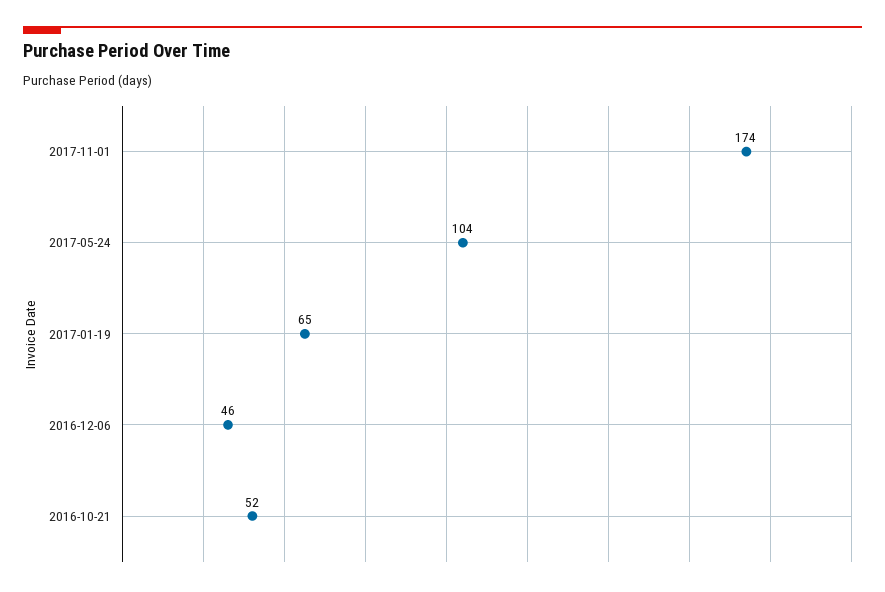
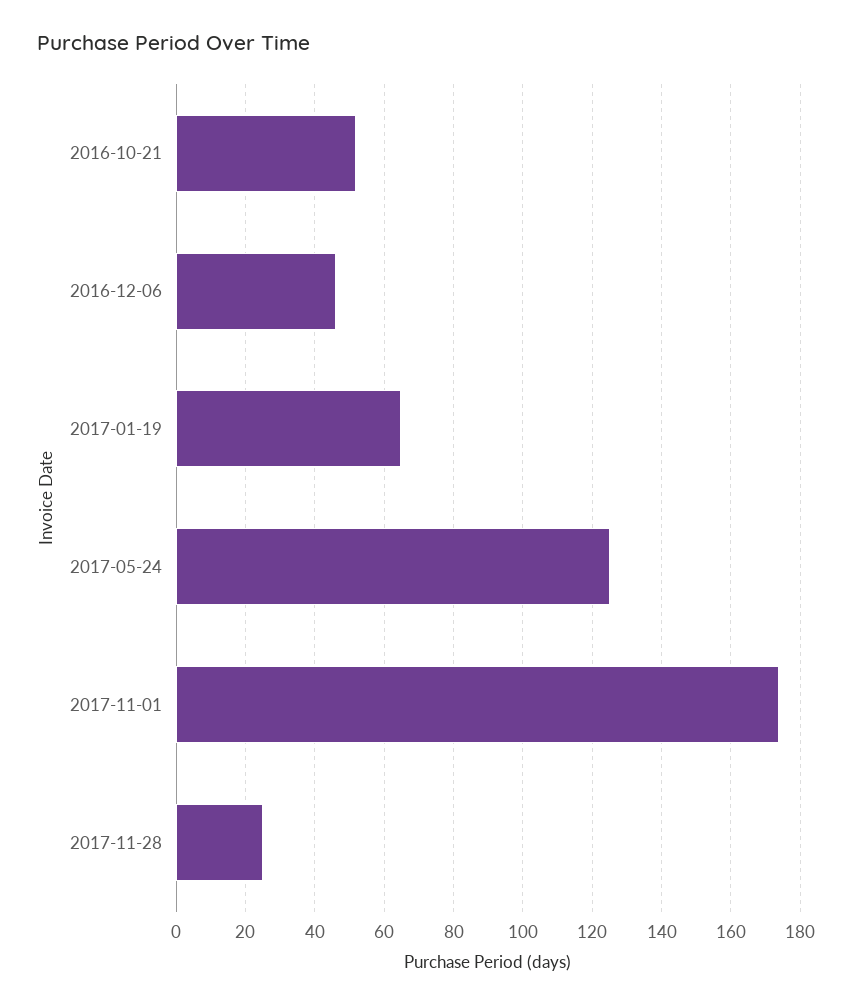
2017-05-24: 104 -> 125
2017-11-28: none -> 25

